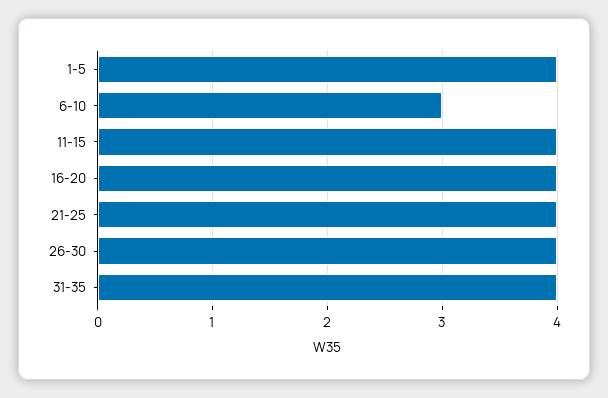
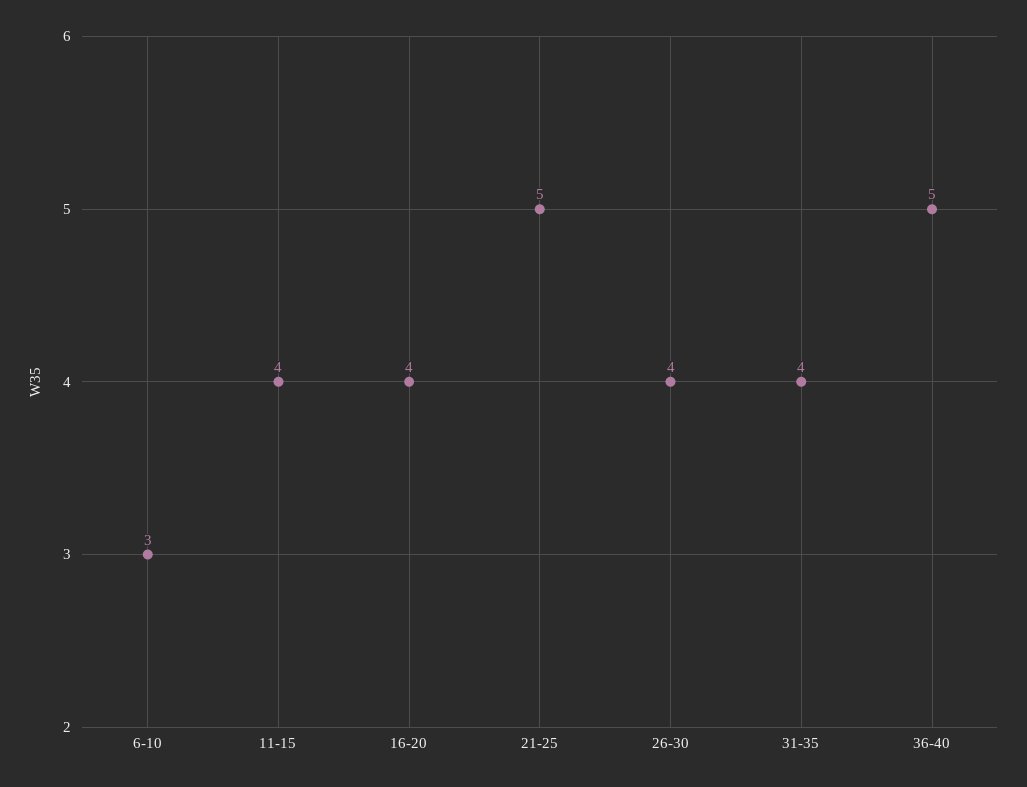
1-5: 4 -> none
21-25: 4 -> 5
36-40: none -> 5

